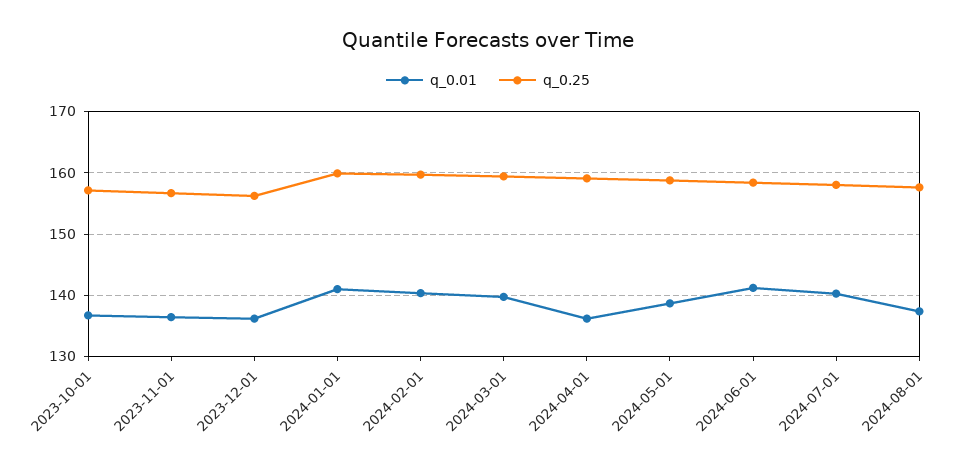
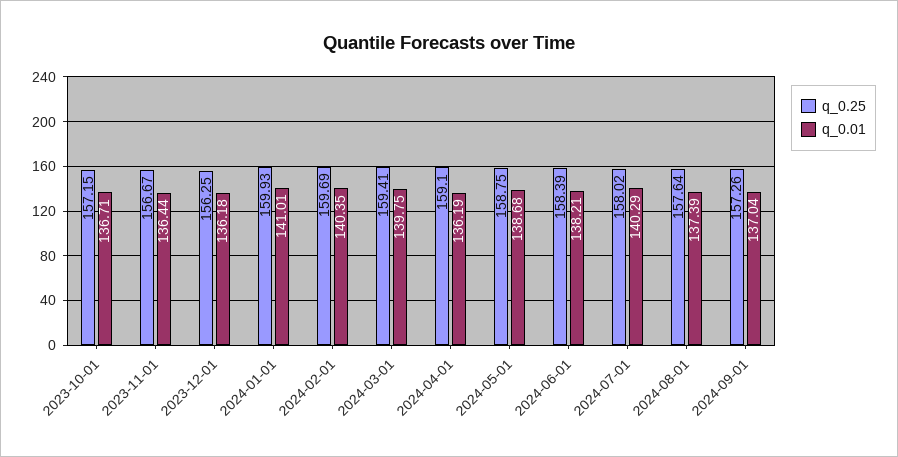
q_0.01, 2024-06-01: 141 -> 138.21
q_0.25, 2024-09-01: none -> 157.26
q_0.01, 2024-09-01: none -> 137.04

